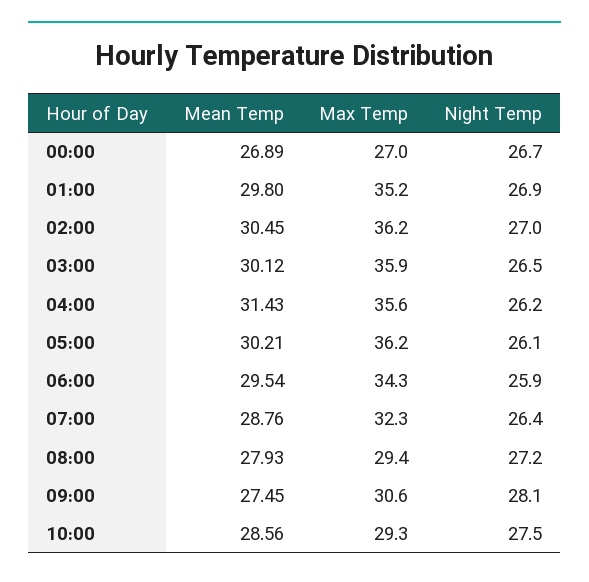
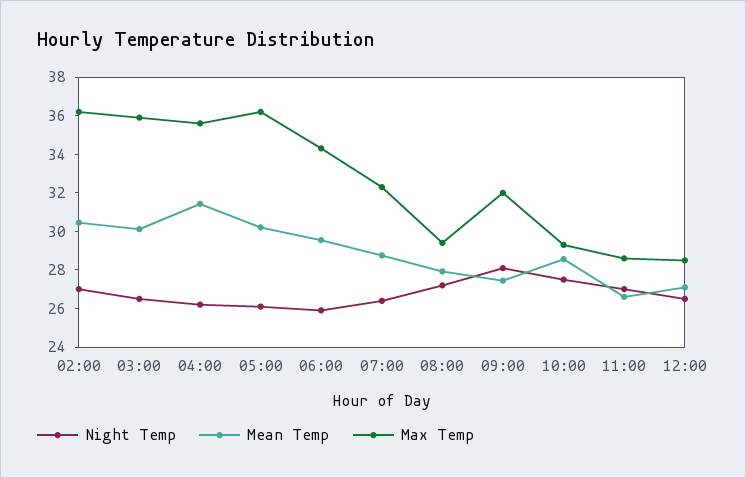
Mean Temp, 00:00: 26.89 -> none
Max Temp, 00:00: 27 -> none
Night Temp, 00:00: 26.7 -> none
Mean Temp, 01:00: 29.8 -> none
Max Temp, 01:00: 35.2 -> none
Night Temp, 01:00: 26.9 -> none
Max Temp, 09:00: 30.6 -> 32
Night Temp, 11:00: none -> 27
Mean Temp, 11:00: none -> 26.5
Max Temp, 11:00: none -> 28.5
Night Temp, 12:00: none -> 26.5
Mean Temp, 12:00: none -> 27
Max Temp, 12:00: none -> 28.5

